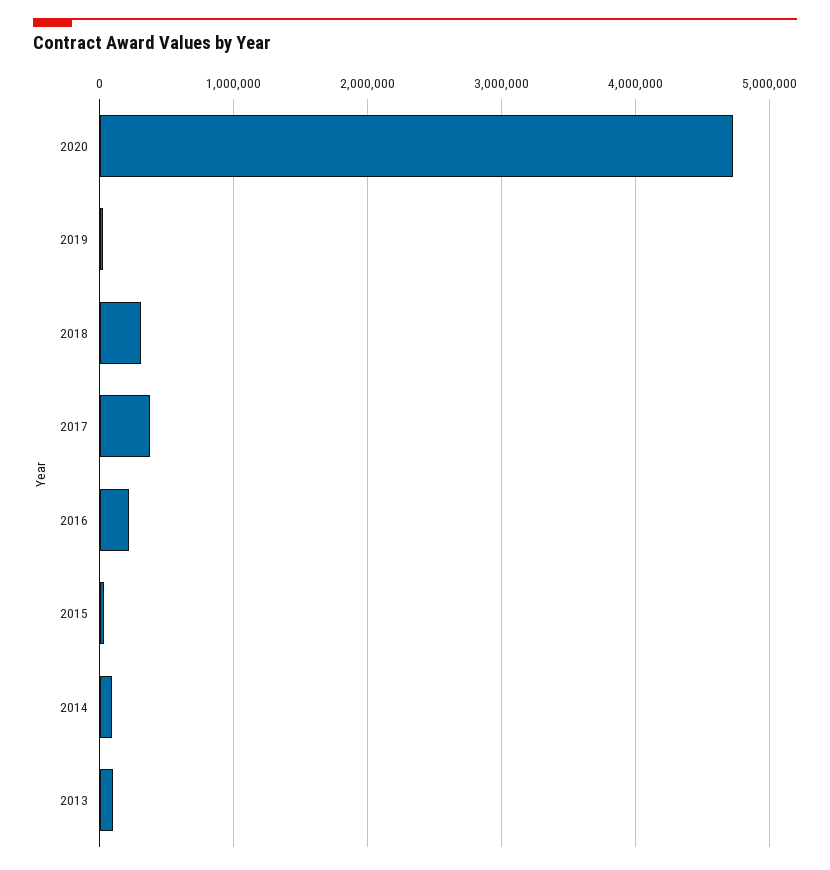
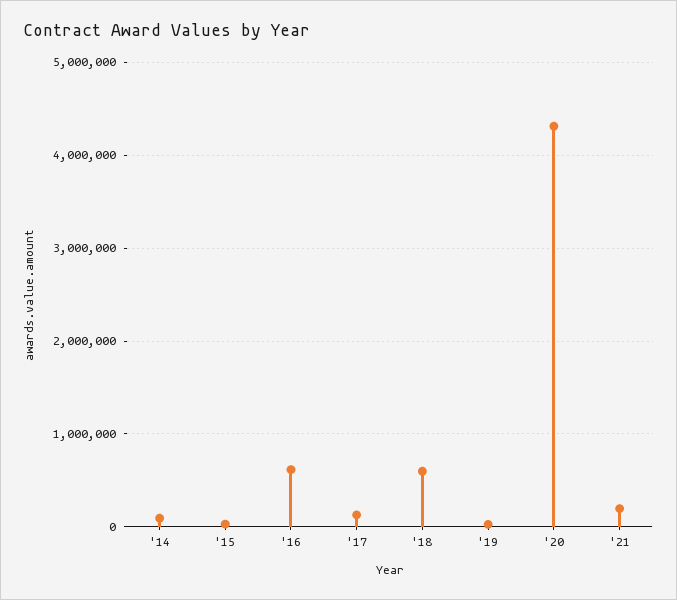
2020: 4700000 -> 4300000
2018: 300000 -> 600000
2017: 400000 -> 100000
2016: 200000 -> 600000
2013: 100000 -> none
'21: none -> 200000

